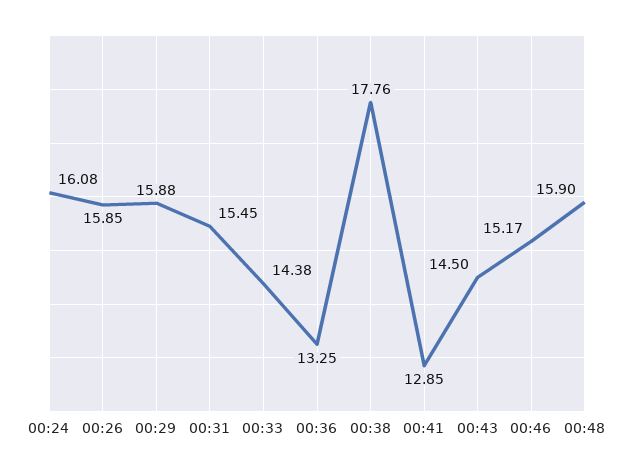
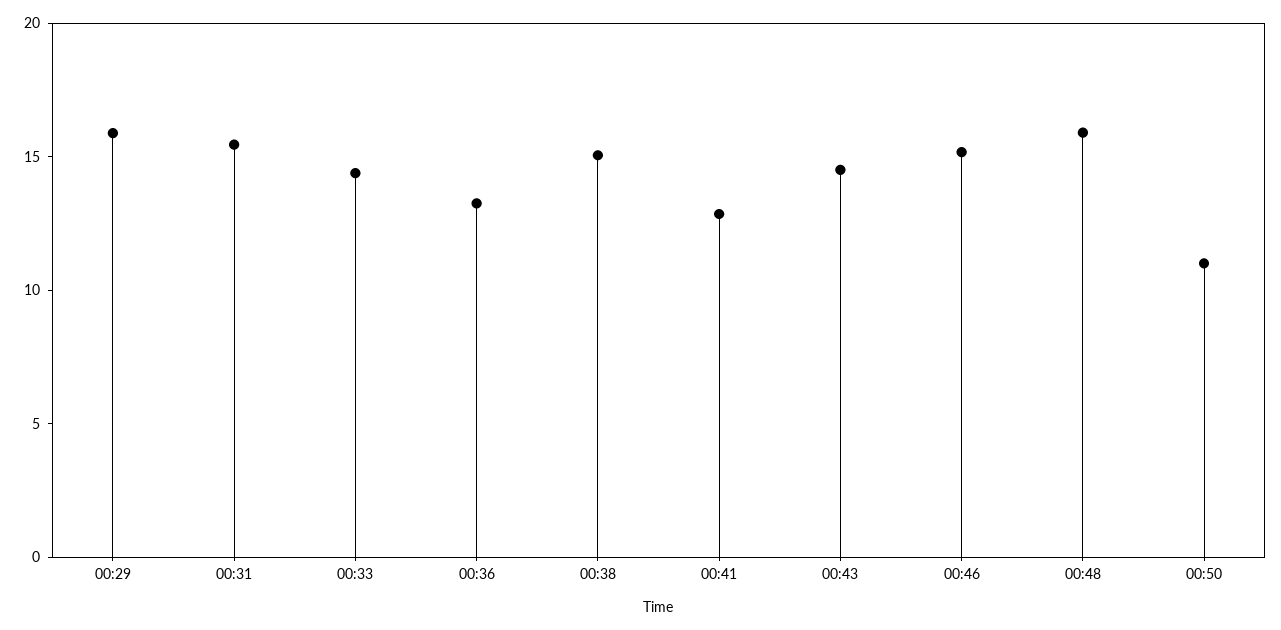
00:24: 16.08 -> none
00:26: 15.85 -> none
00:38: 17.76 -> 15
00:50: none -> 11

